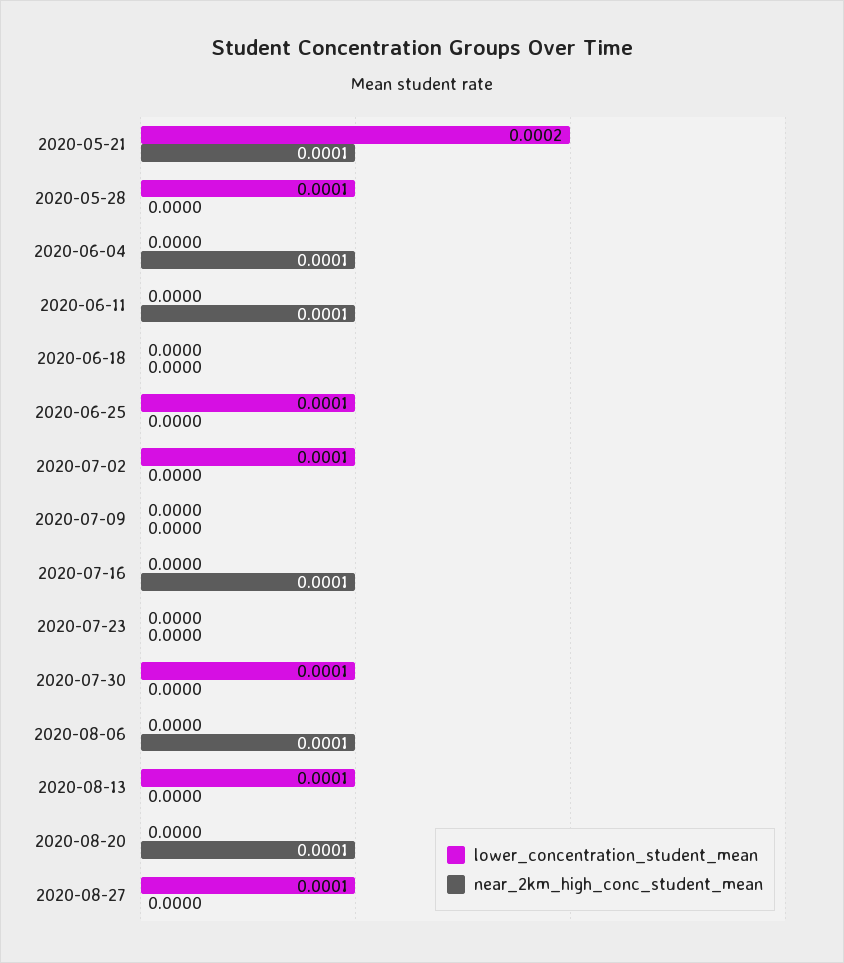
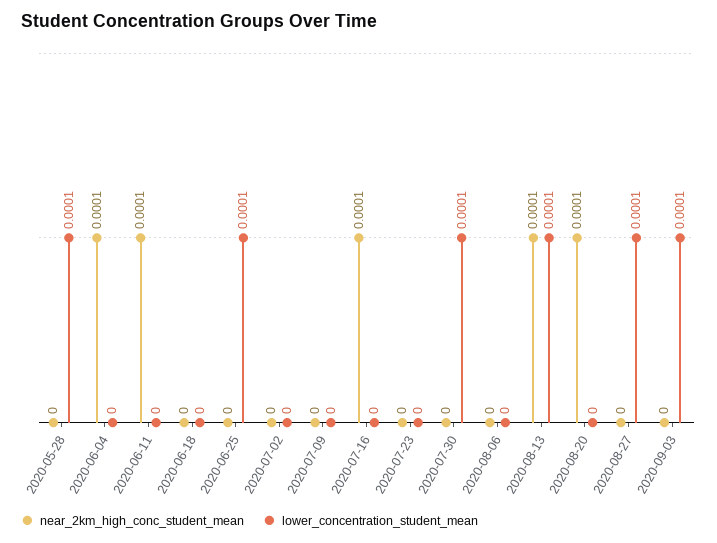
lower_concentration_student_mean, 2020-05-21: 0.0002 -> none
near_2km_high_conc_student_mean, 2020-05-21: 0.0001 -> none
lower_concentration_student_mean, 2020-07-02: 0.0001 -> 0
near_2km_high_conc_student_mean, 2020-08-06: 0.0001 -> 0
near_2km_high_conc_student_mean, 2020-08-13: 0 -> 0.0001
near_2km_high_conc_student_mean, 2020-09-03: none -> 0
lower_concentration_student_mean, 2020-09-03: none -> 0.0001

